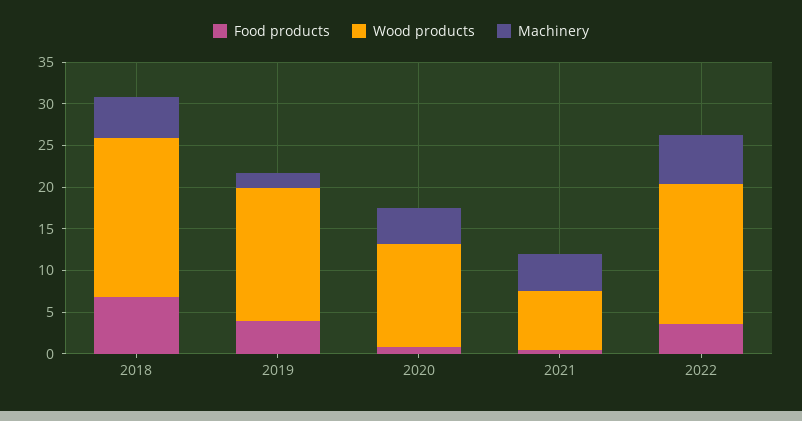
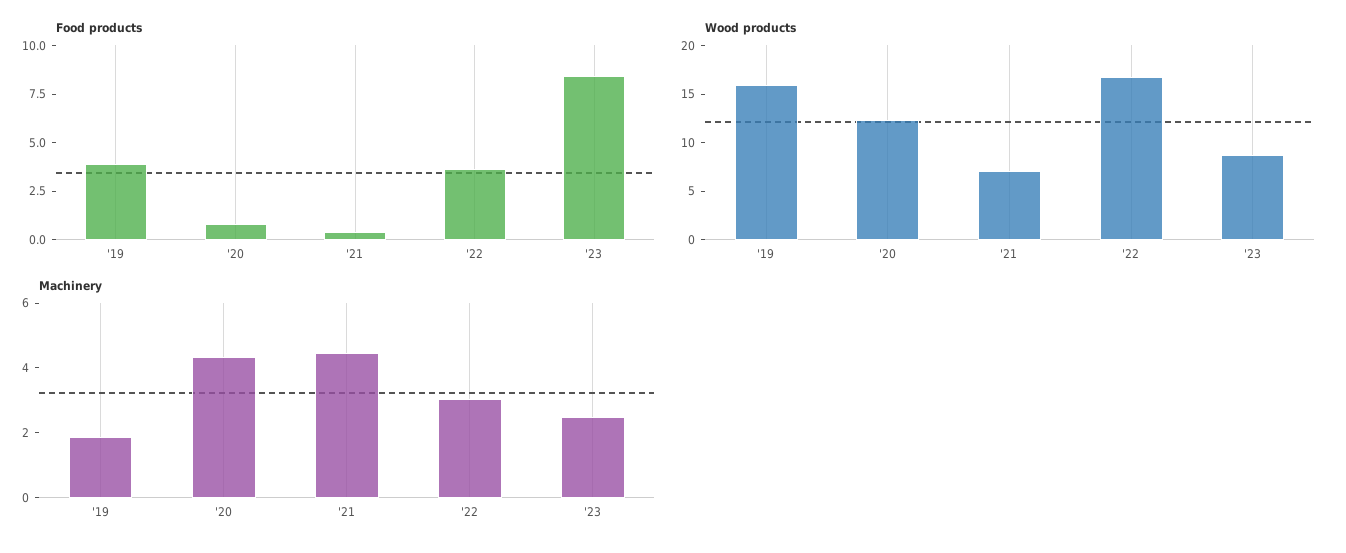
Food products, 2018: 7 -> none
Wood products, 2018: 19 -> none
Machinery, 2018: 5 -> none
Machinery, 2022: 6 -> 3
Food products, '23: none -> 8.5
Wood products, '23: none -> 9
Machinery, '23: none -> 2.5

